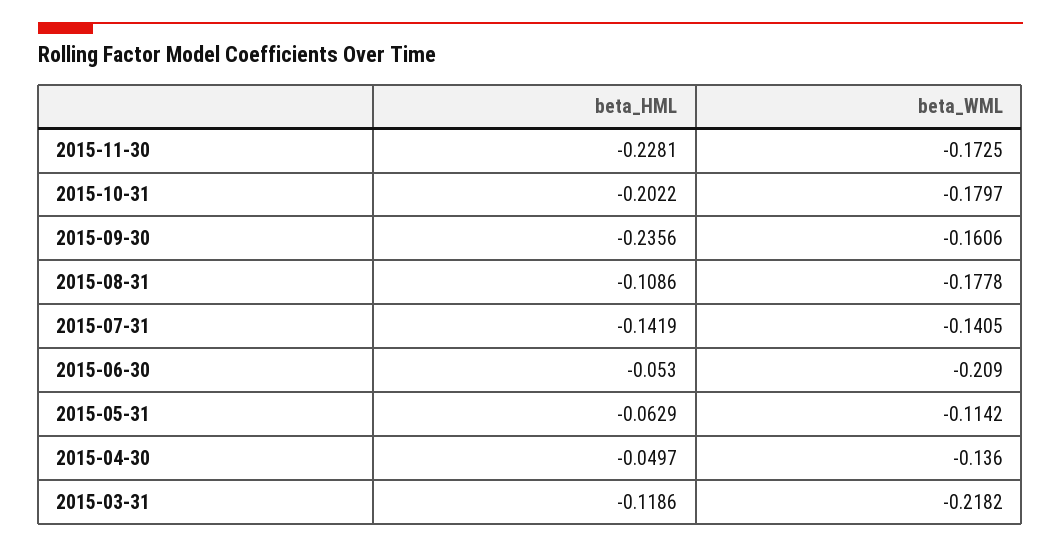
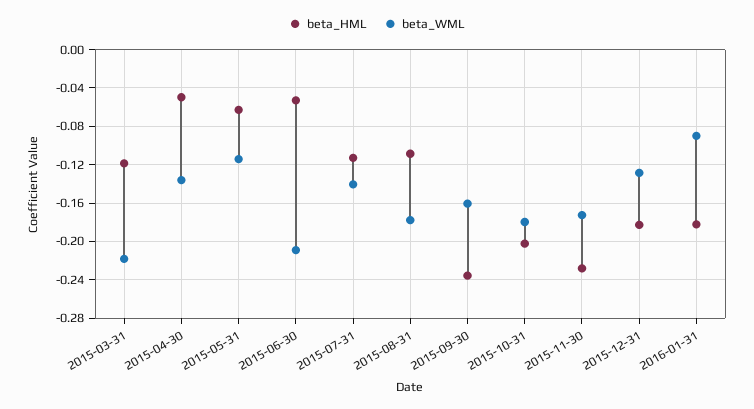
beta_HML, 2015-07-31: -0.1419 -> -0.11
beta_HML, 2015-12-31: none -> -0.18
beta_WML, 2015-12-31: none -> -0.13
beta_HML, 2016-01-31: none -> -0.18
beta_WML, 2016-01-31: none -> -0.09

